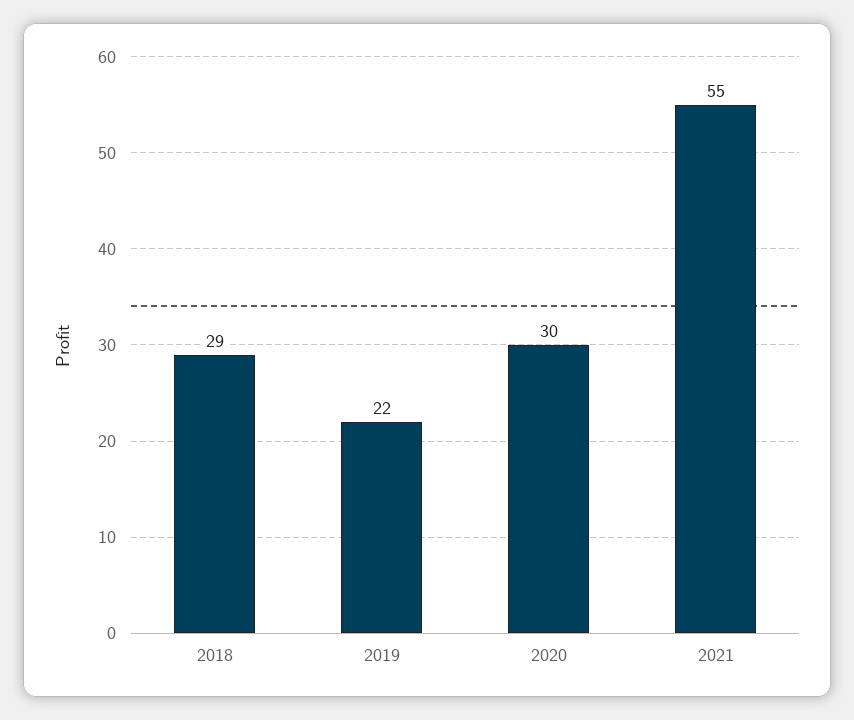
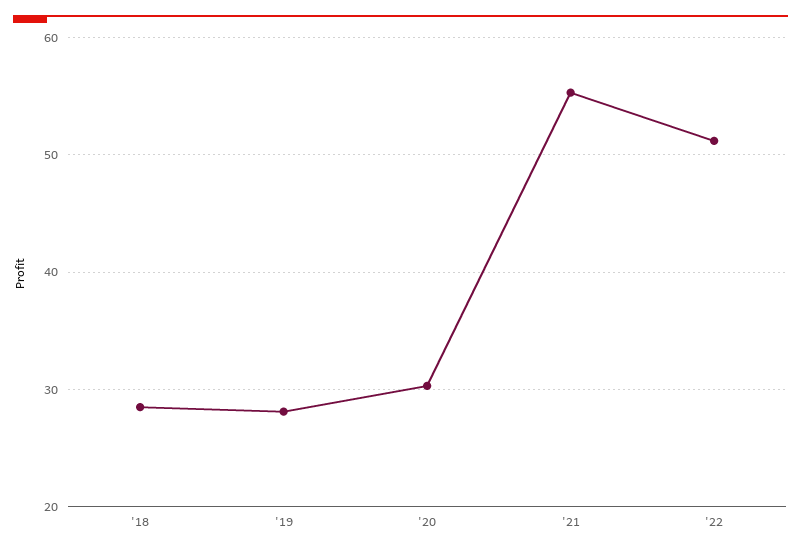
2019: 22 -> 28
'22: none -> 51

